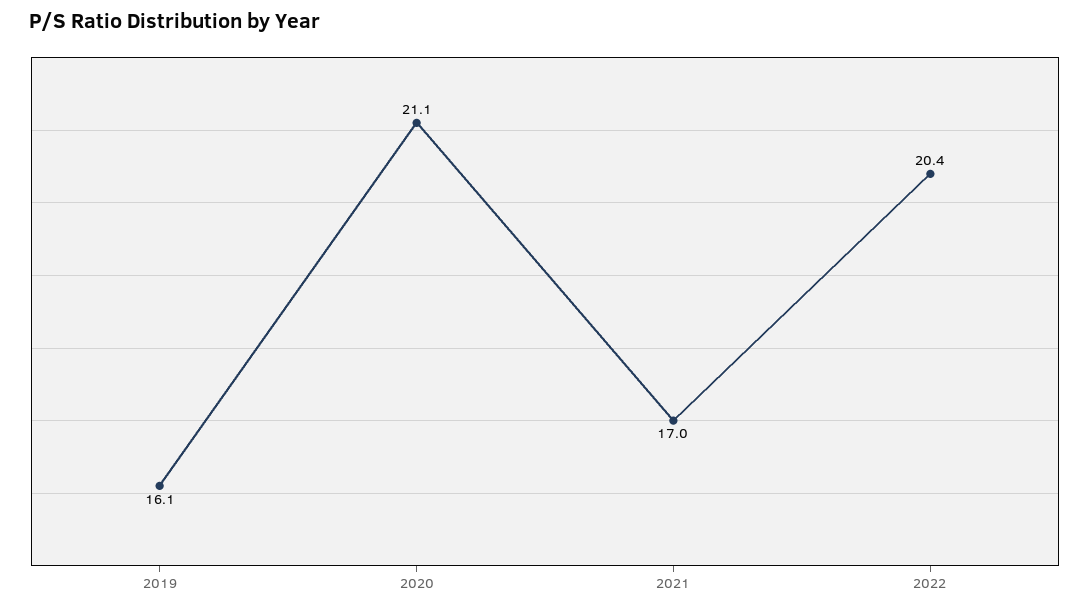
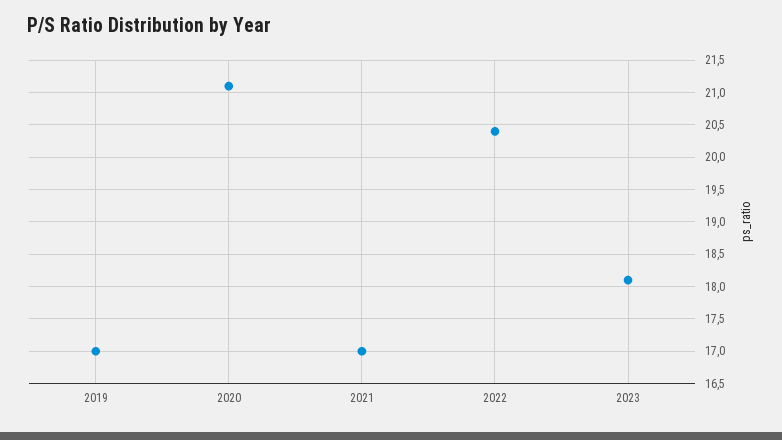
2019: 16.1 -> 17
2023: none -> 18.1

